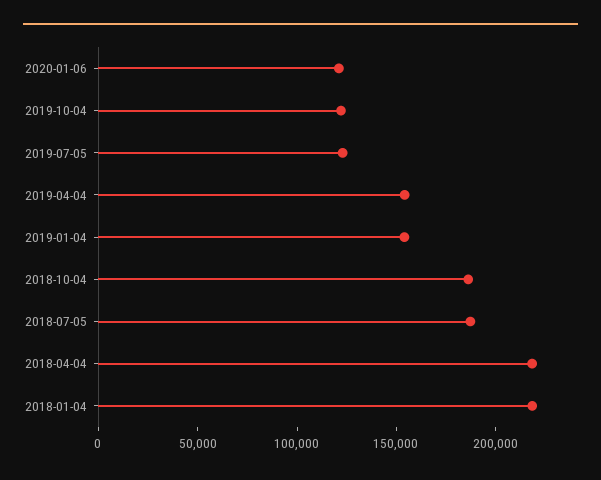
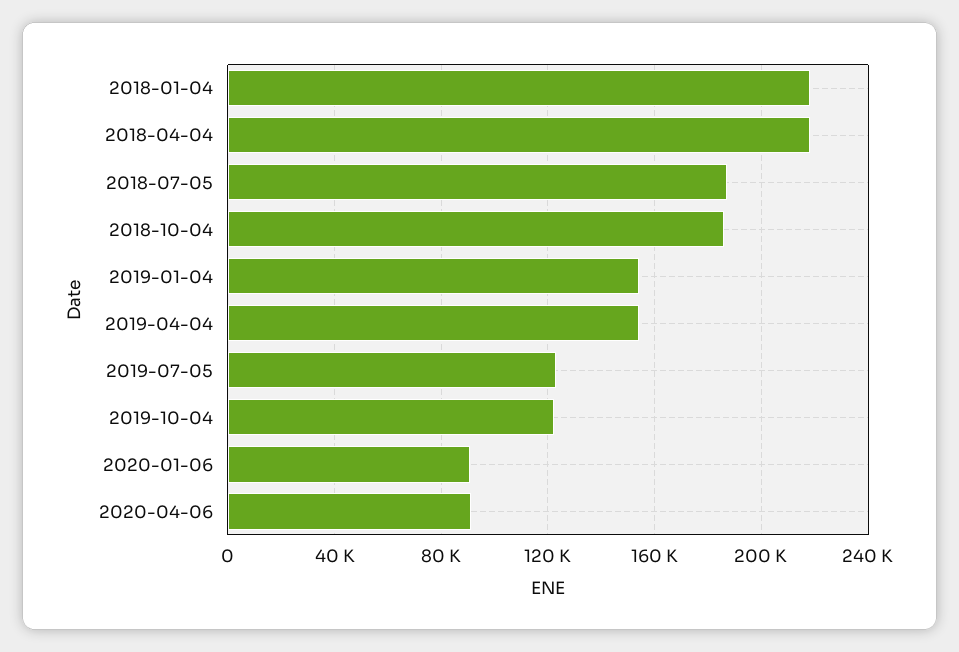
2020-01-06: 120000 -> 90000
2020-04-06: none -> 90000

